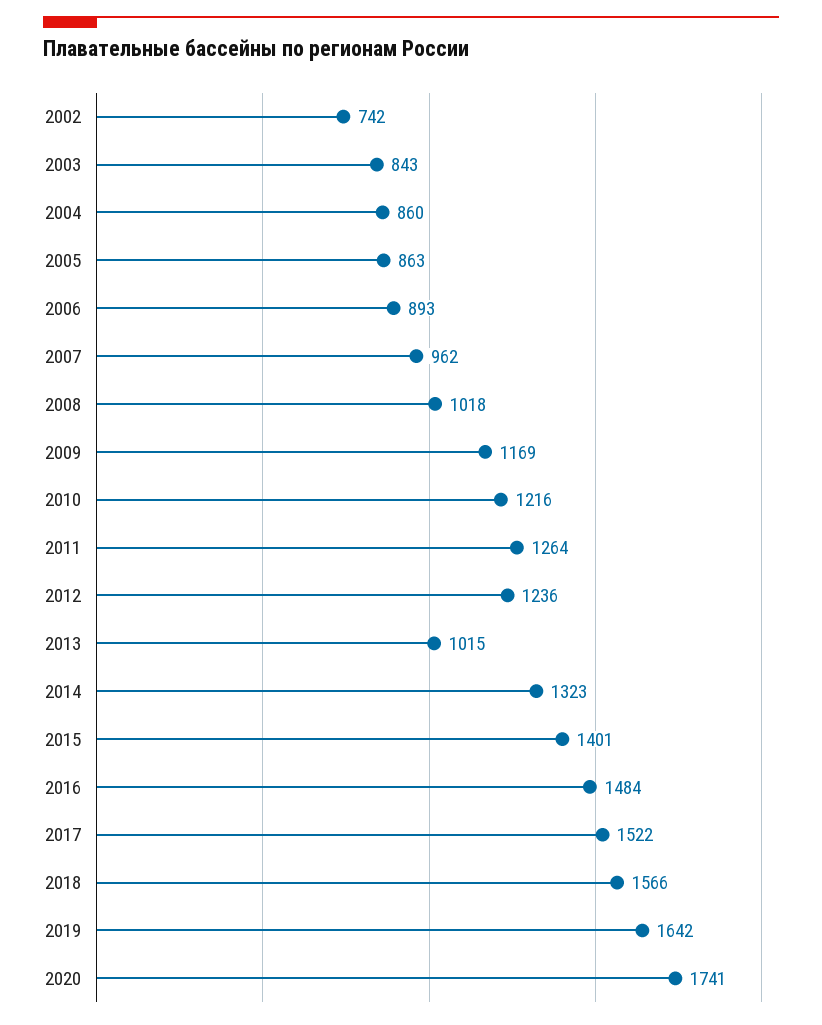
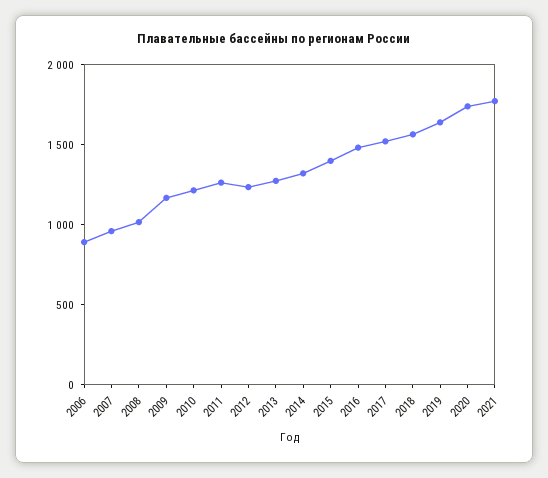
2002: 742 -> none
2003: 843 -> none
2004: 860 -> none
2005: 863 -> none
2013: 1015 -> 1300
2021: none -> 1800

